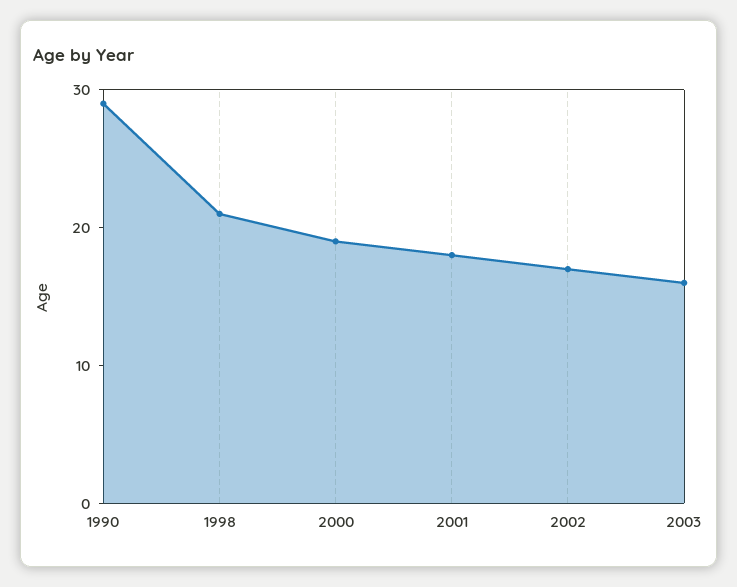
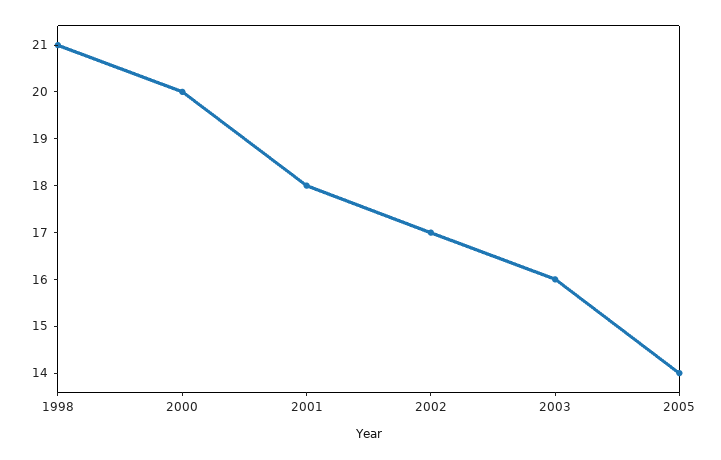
1990: 29 -> none
2000: 19 -> 20
2005: none -> 14

